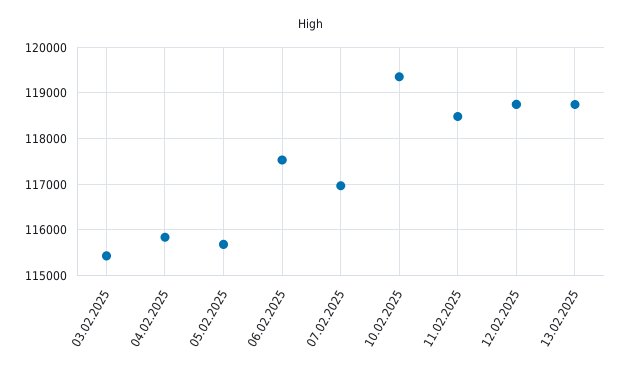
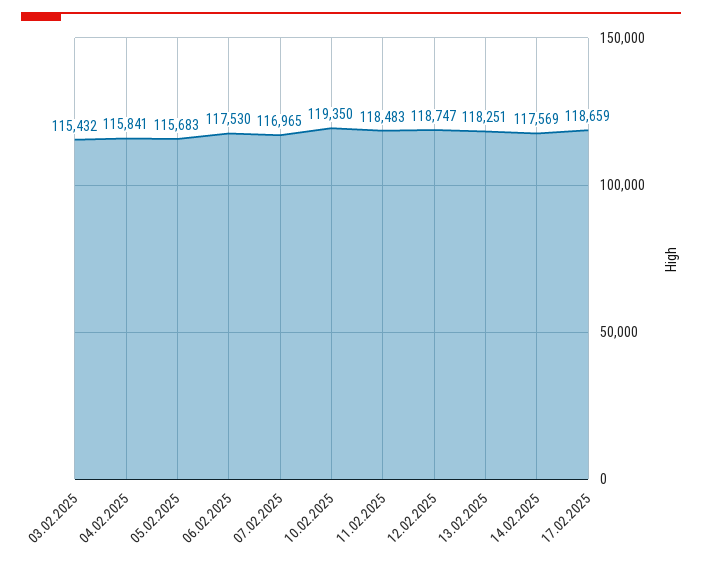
13.02.2025: 118800 -> 118251
14.02.2025: none -> 117569
17.02.2025: none -> 118659

